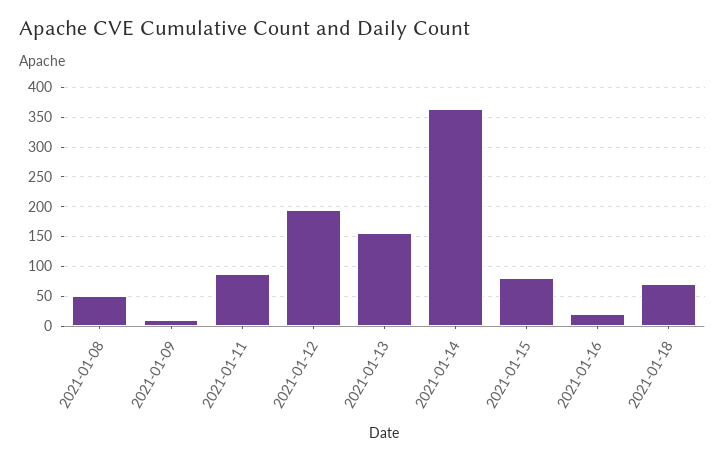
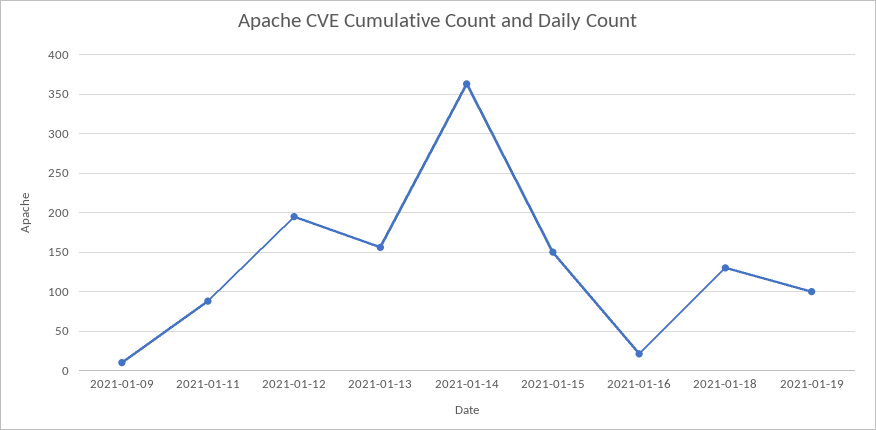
2021-01-08: 50 -> none
2021-01-15: 75 -> 150
2021-01-18: 75 -> 130
2021-01-19: none -> 100

